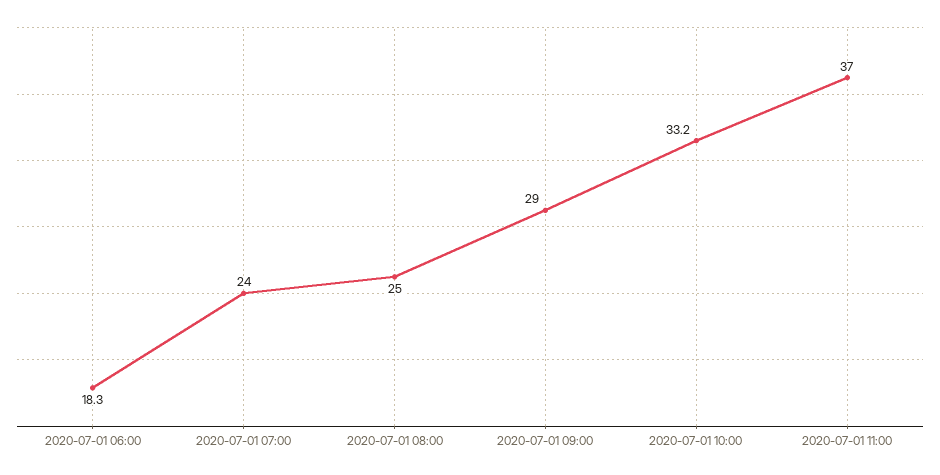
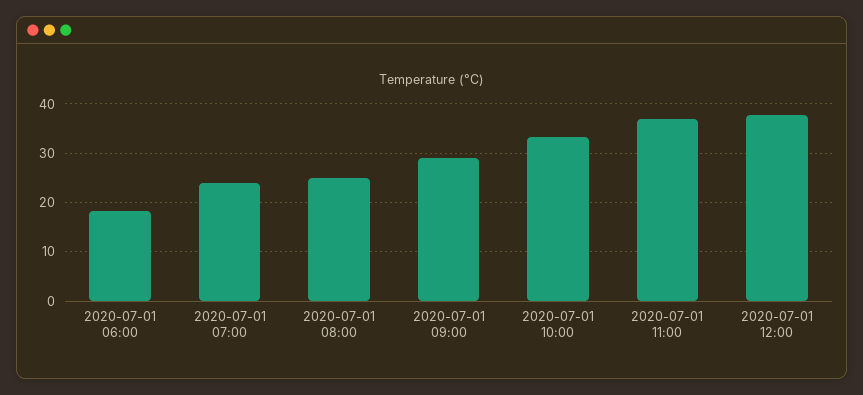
2020-07-01 12:00: none -> 38

